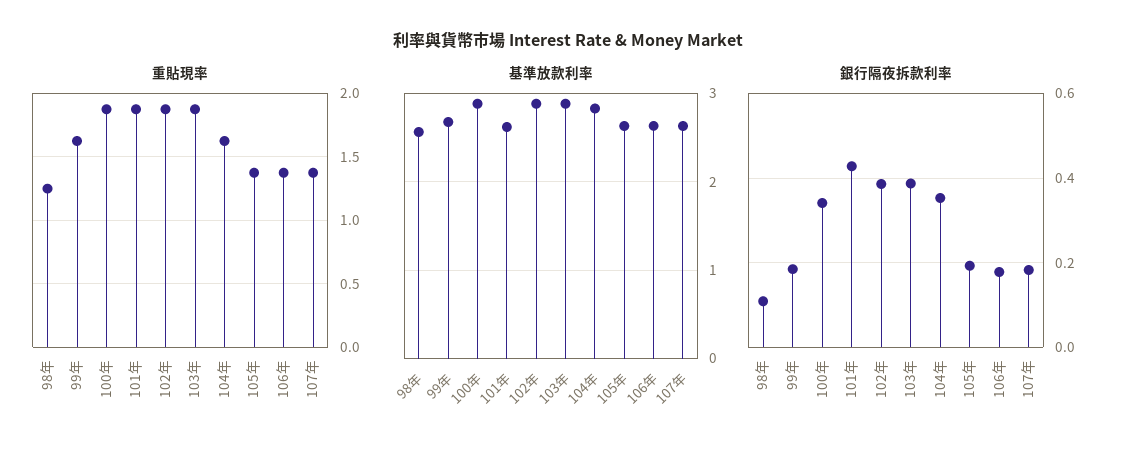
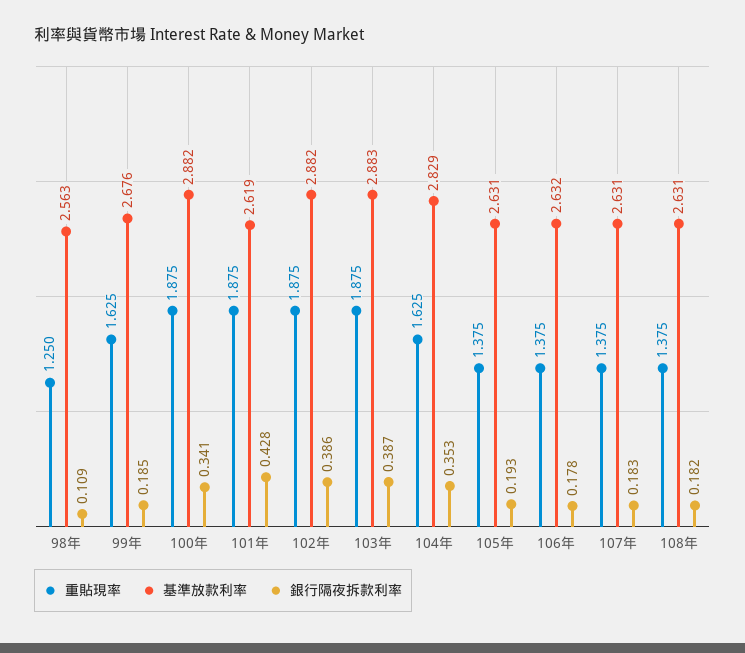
重貼現率, 108年: none -> 1.375
基準放款利率, 108年: none -> 2.631
銀行隔夜拆款利率, 108年: none -> 0.182

